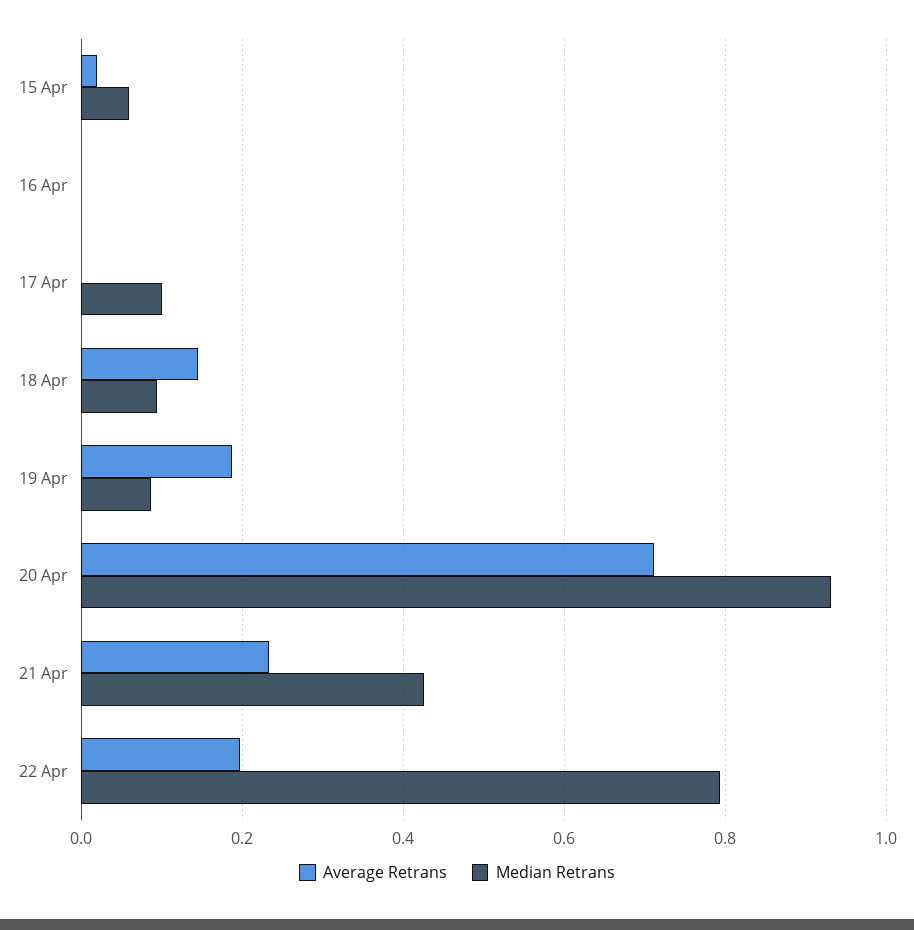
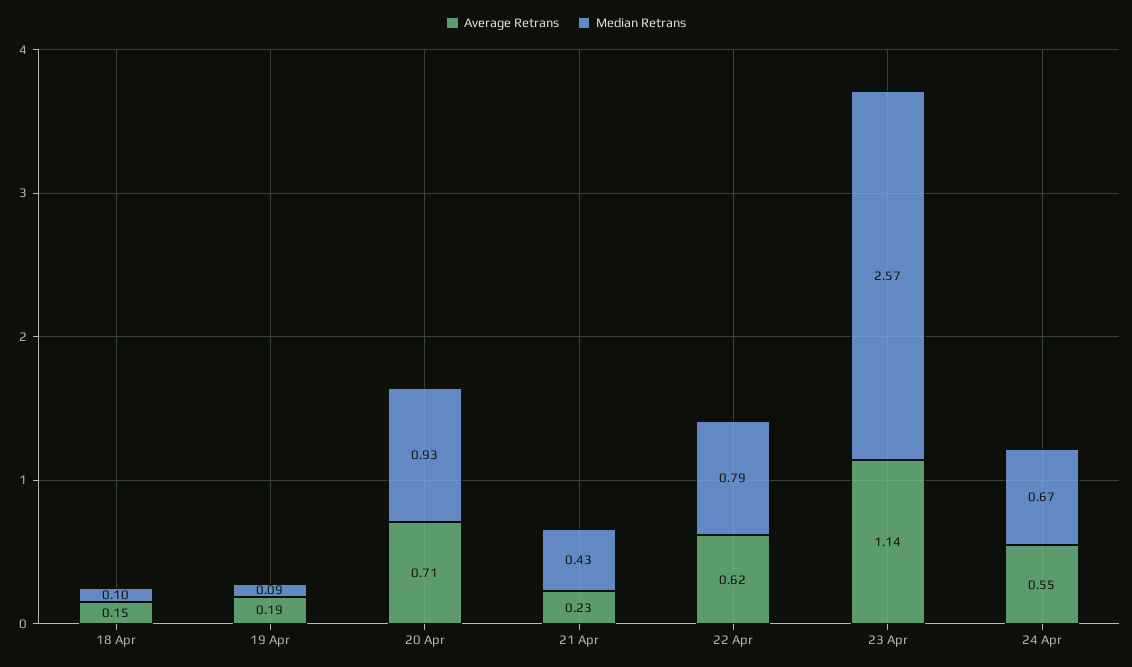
Average Retrans, 15 Apr: 0.02 -> none
Median Retrans, 15 Apr: 0.06 -> none
Average Retrans, 16 Apr: 0 -> none
Median Retrans, 16 Apr: 0 -> none
Average Retrans, 17 Apr: 0 -> none
Median Retrans, 17 Apr: 0.1 -> none
Average Retrans, 22 Apr: 0.2 -> 0.62
Average Retrans, 23 Apr: none -> 1.14
Median Retrans, 23 Apr: none -> 2.57
Average Retrans, 24 Apr: none -> 0.55
Median Retrans, 24 Apr: none -> 0.67

